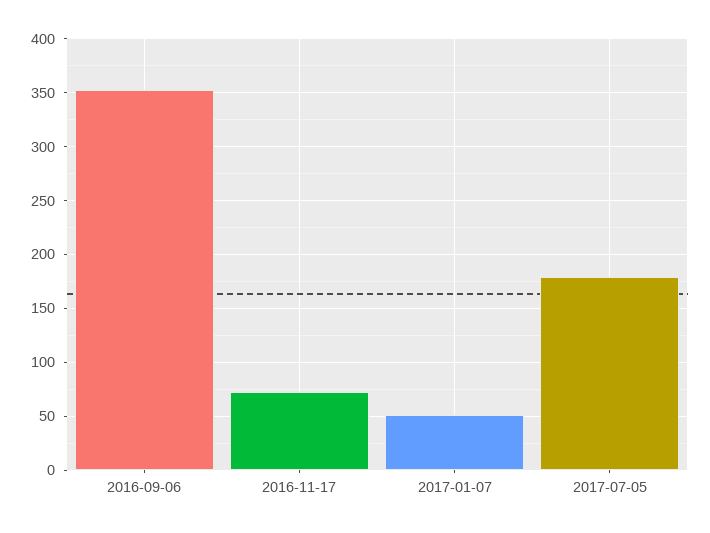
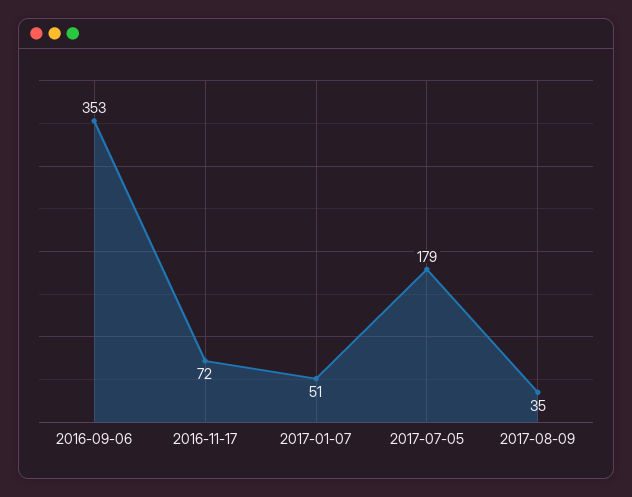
2017-08-09: none -> 35

